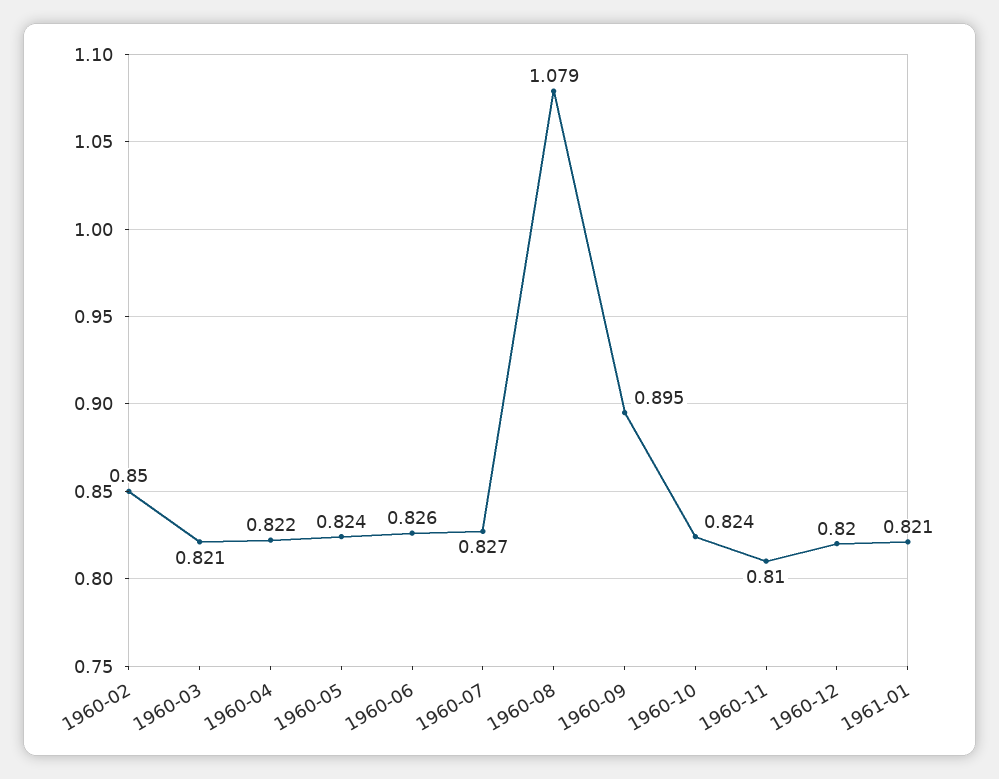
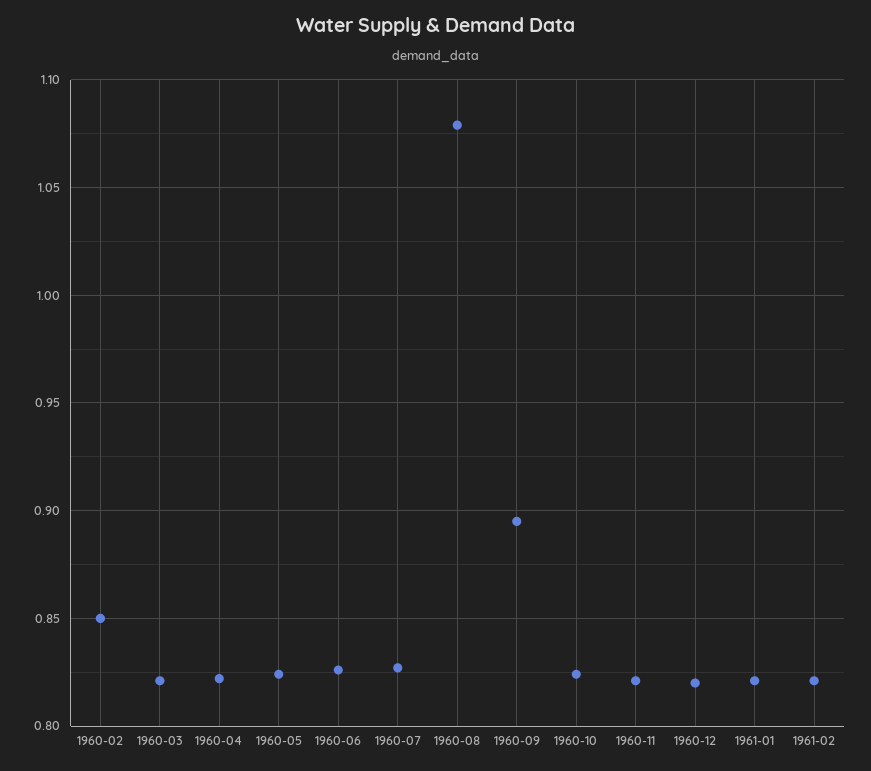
1960-11: 0.81 -> 0.82
1961-02: none -> 0.82

